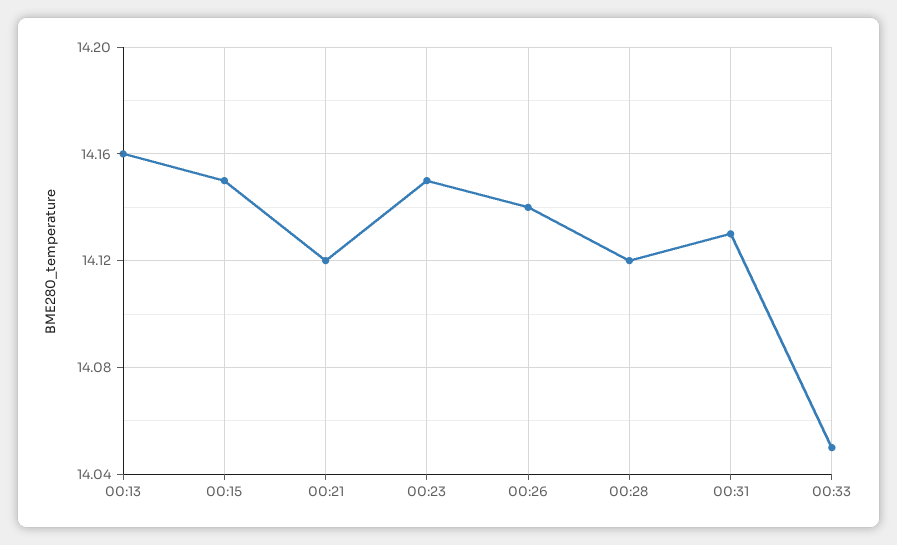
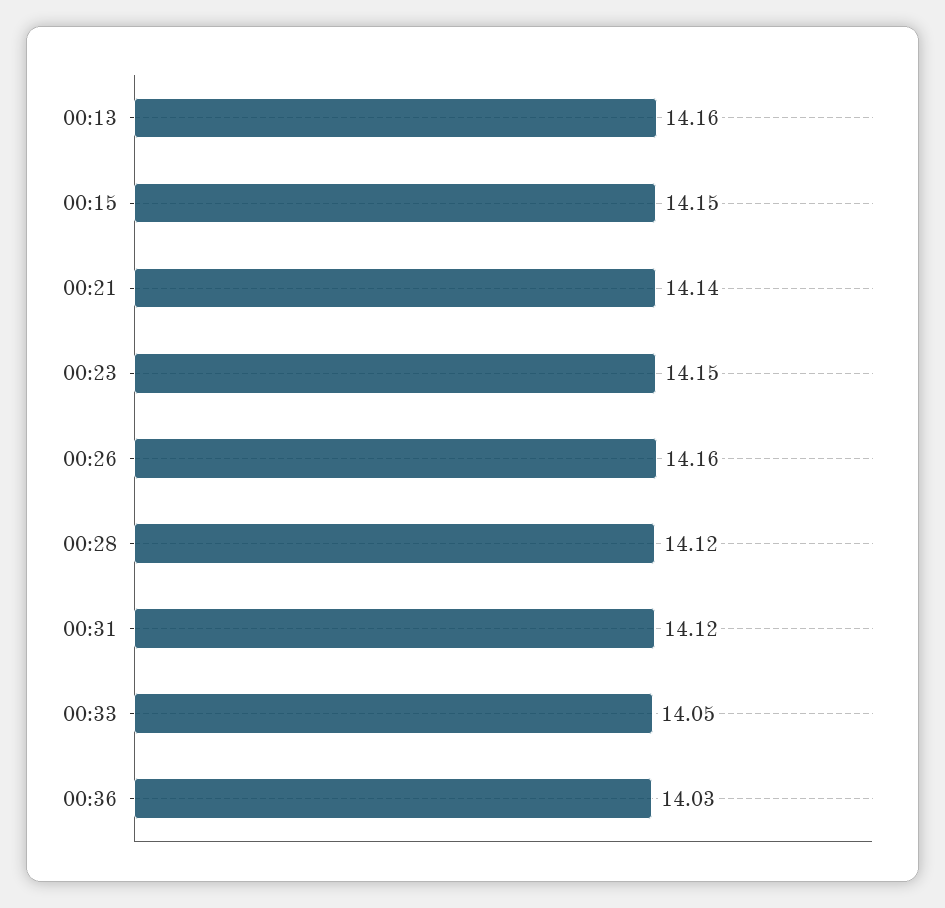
00:21: 14.12 -> 14.14
00:26: 14.14 -> 14.16
00:31: 14.13 -> 14.12
00:36: none -> 14.03

